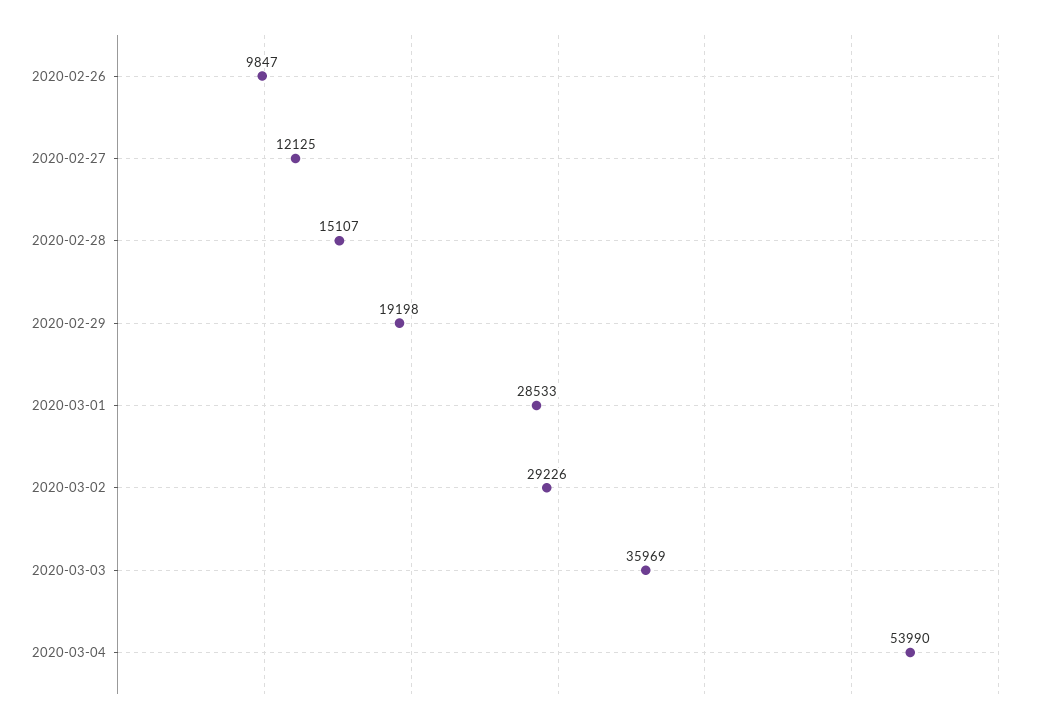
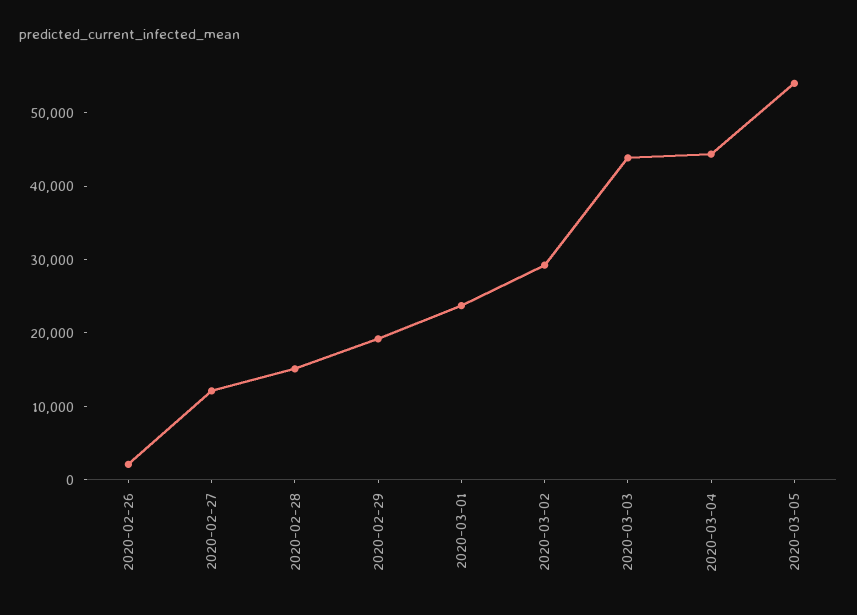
2020-02-26: 9847 -> 2000
2020-03-01: 28533 -> 24000
2020-03-03: 35969 -> 44000
2020-03-04: 53990 -> 44000
2020-03-05: none -> 54000

